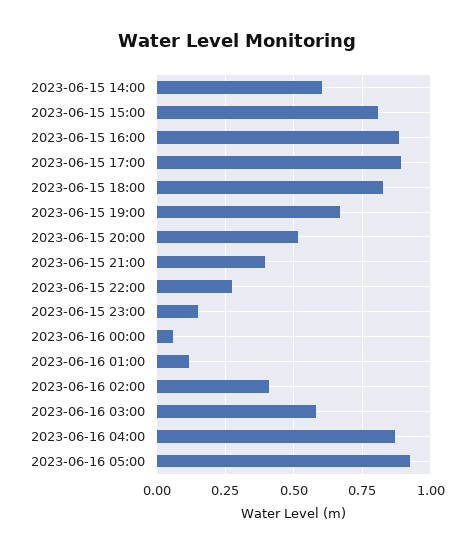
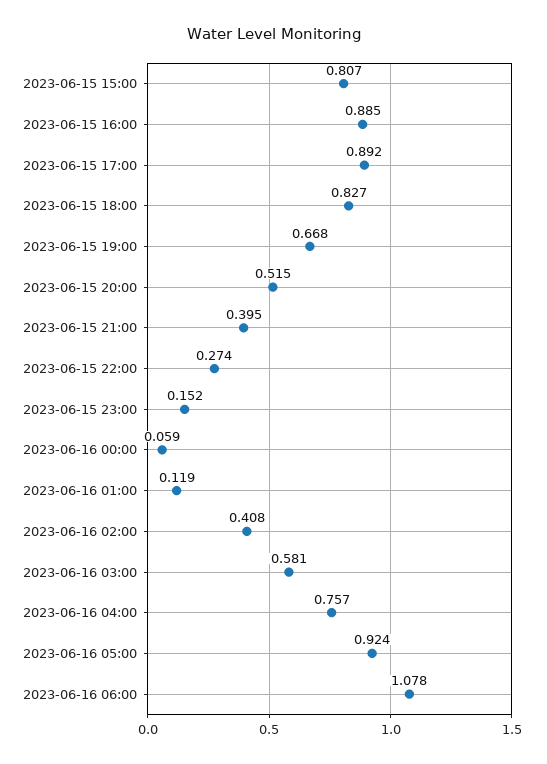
2023-06-15 14:00: 0.6 -> none
2023-06-16 04:00: 0.875 -> 0.757
2023-06-16 06:00: none -> 1.078

